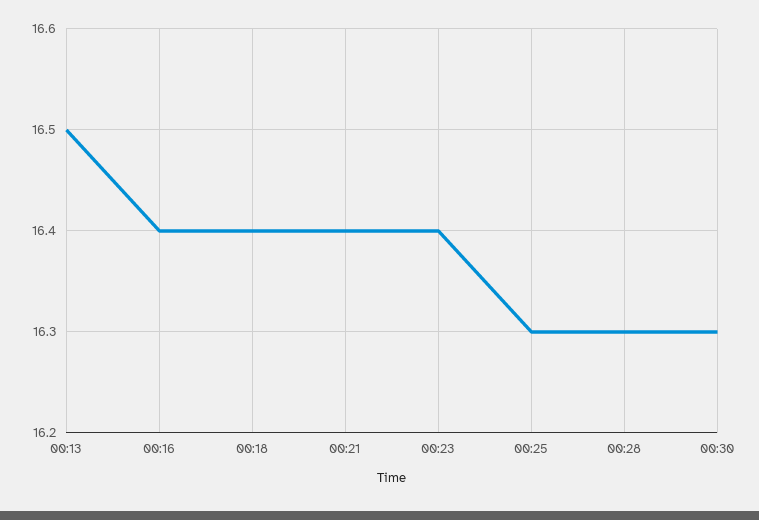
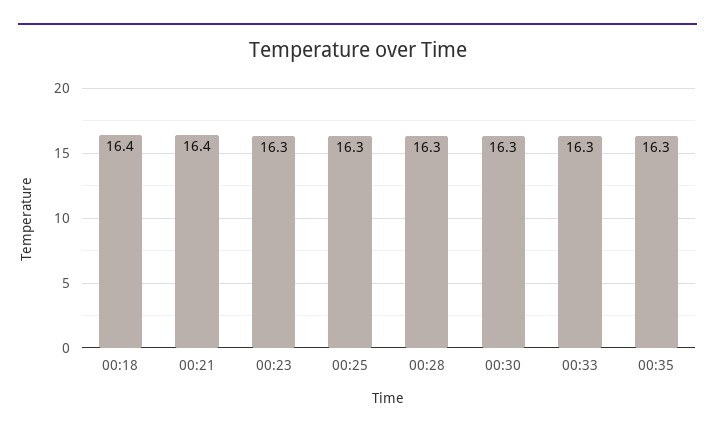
00:13: 16.5 -> none
00:16: 16.4 -> none
00:23: 16.4 -> 16.3
00:33: none -> 16.3
00:35: none -> 16.3

